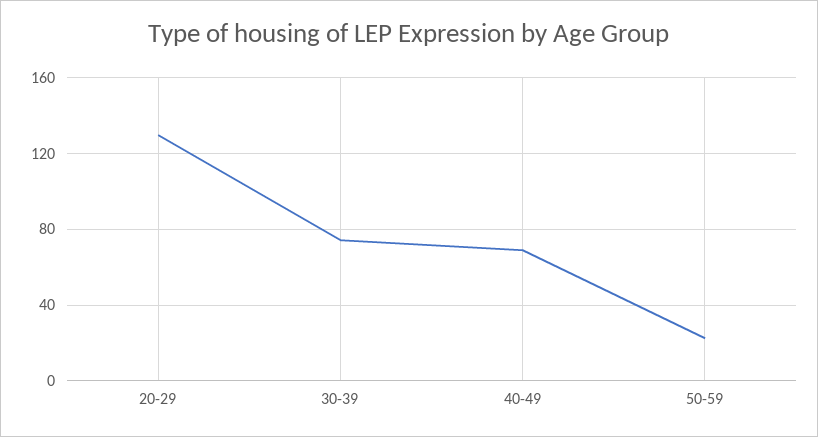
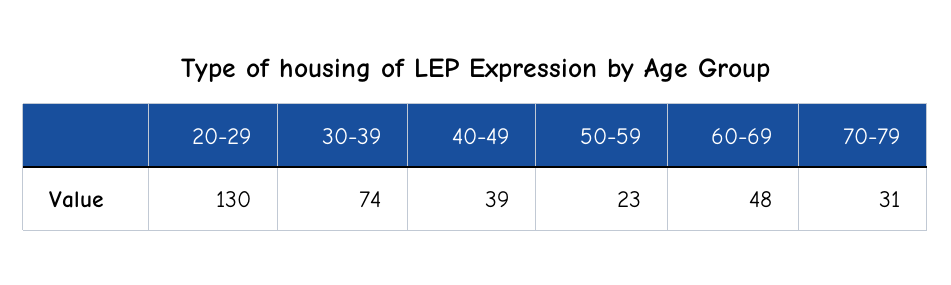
40-49: 70 -> 39
60-69: none -> 48
70-79: none -> 31

